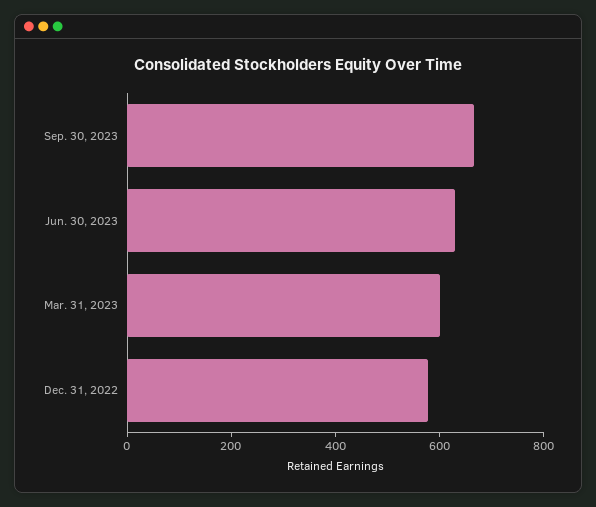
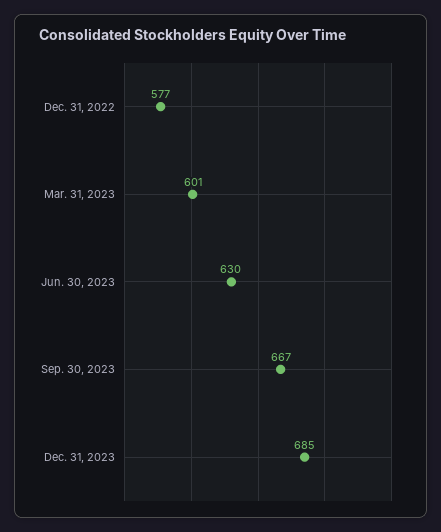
Dec. 31, 2023: none -> 685

